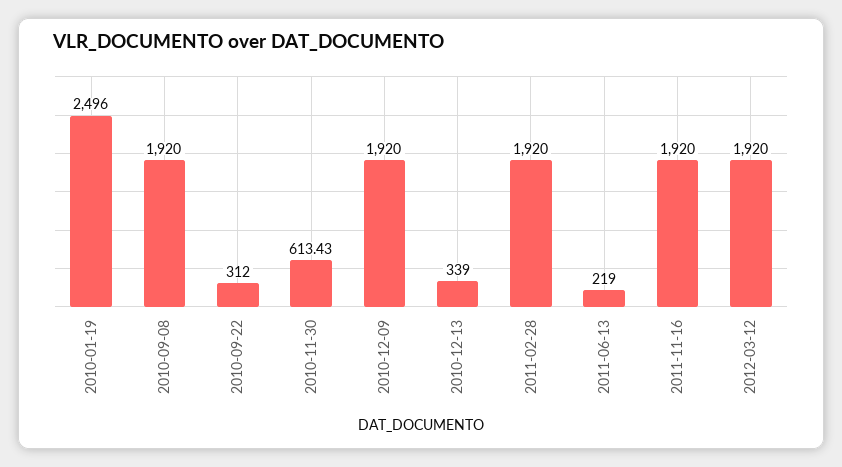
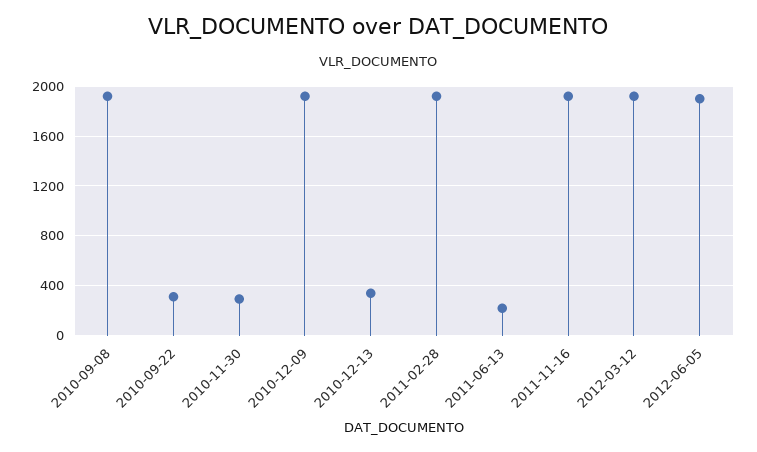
2010-01-19: 2496 -> none
2010-11-30: 613.43 -> 300
2012-06-05: none -> 1900

